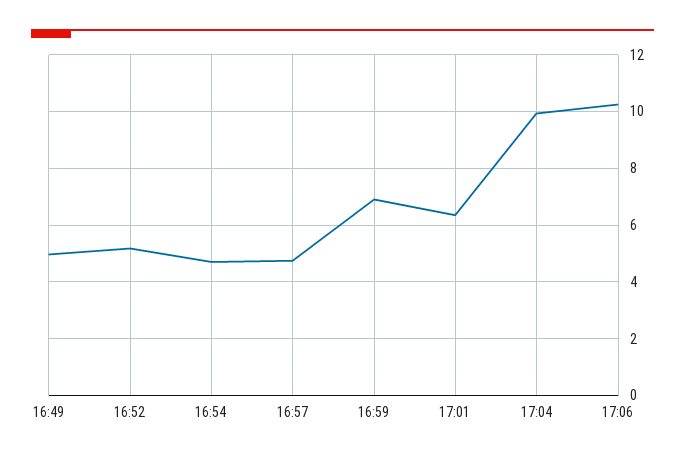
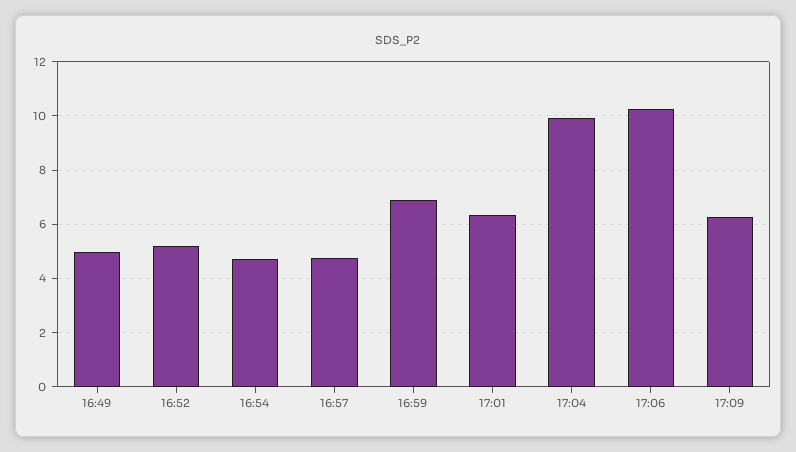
17:09: none -> 6.25

